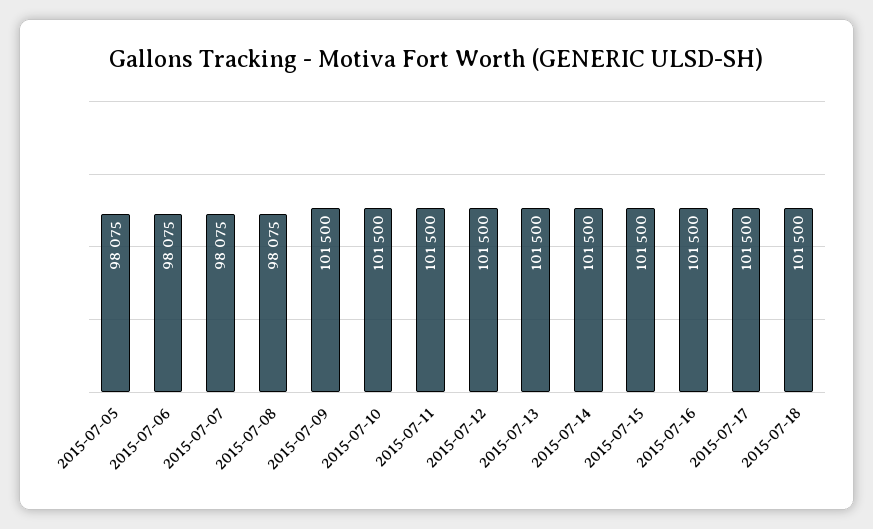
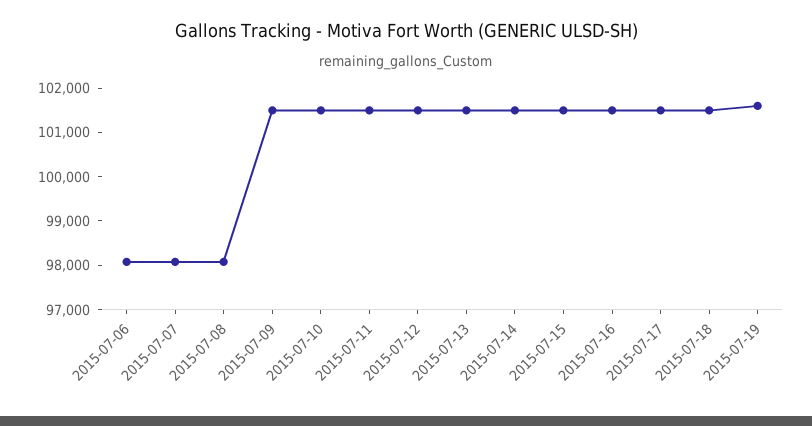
2015-07-05: 98075 -> none
2015-07-19: none -> 101600

